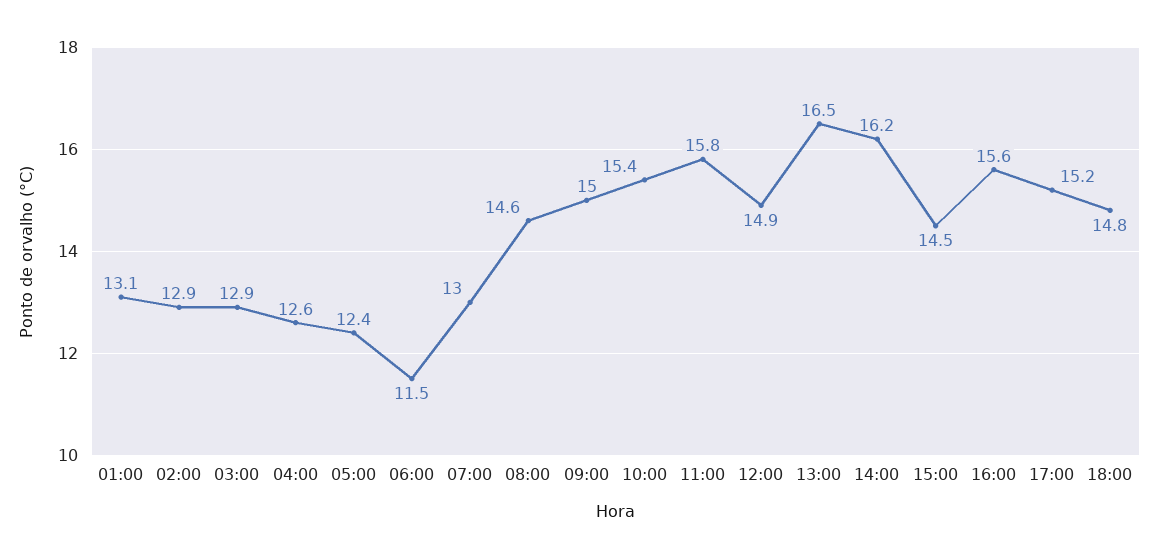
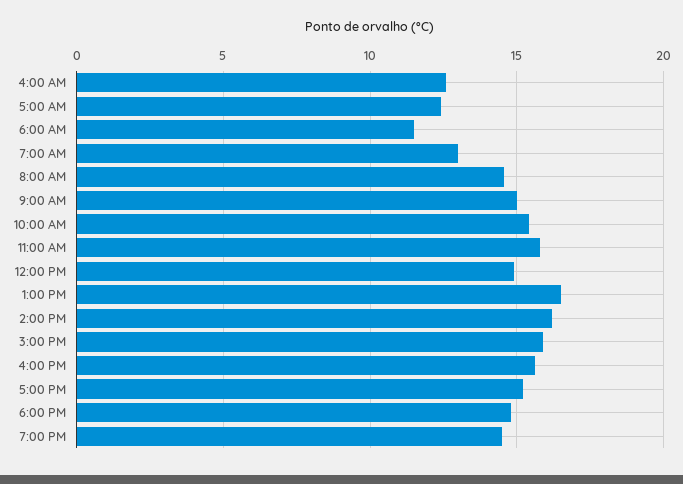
01:00: 13.1 -> none
02:00: 12.9 -> none
03:00: 12.9 -> none
15:00: 14.5 -> 16
7:00 PM: none -> 14.5

